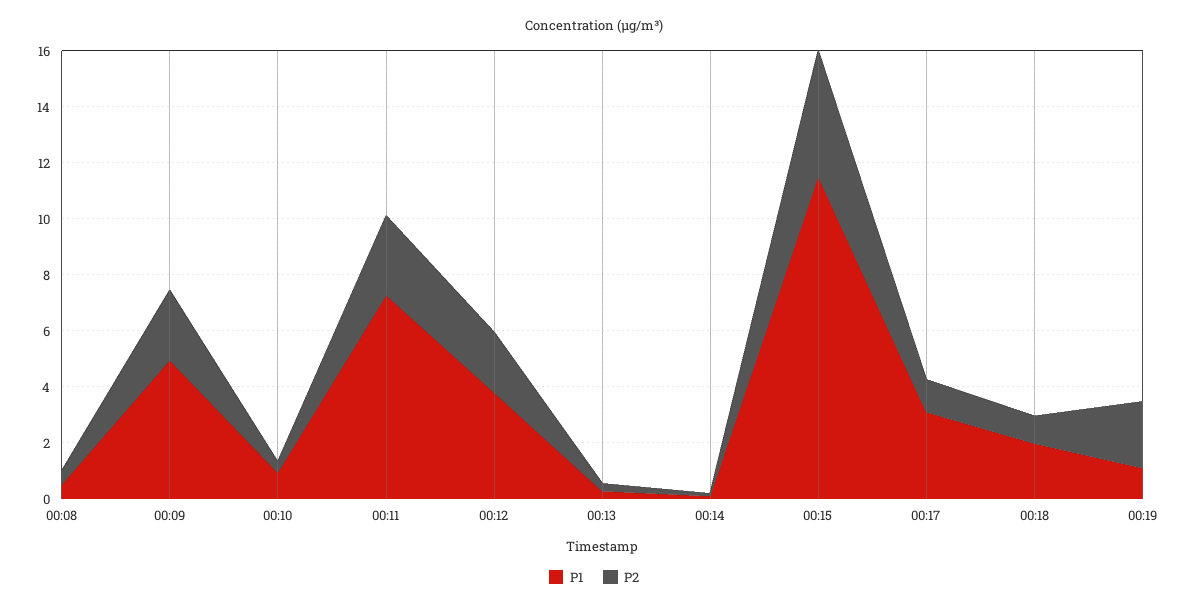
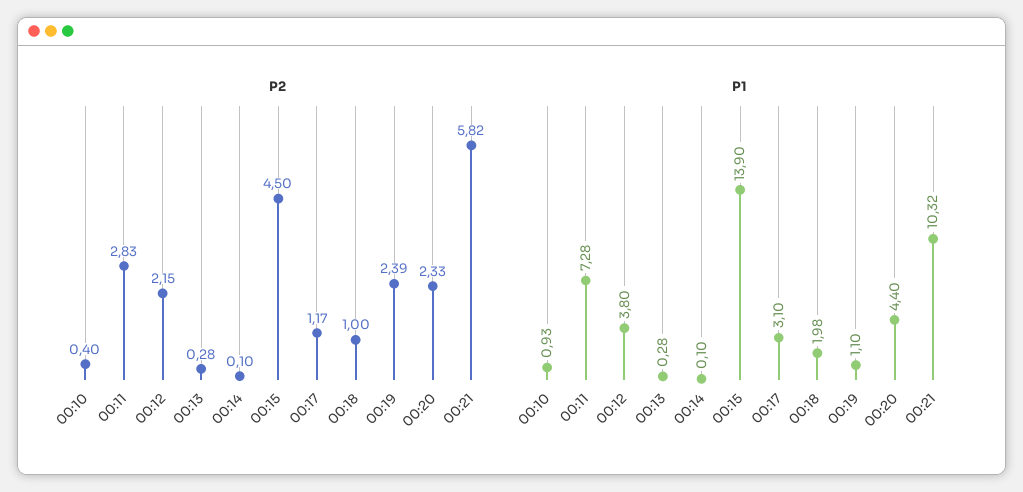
P1, 00:08: 0.5 -> none
P2, 00:08: 0.5 -> none
P1, 00:09: 5 -> none
P2, 00:09: 2.5 -> none
P1, 00:15: 11.5 -> 13.9
P2, 00:20: none -> 2.33
P2, 00:21: none -> 5.82
P1, 00:20: none -> 4.4
P1, 00:21: none -> 10.32

